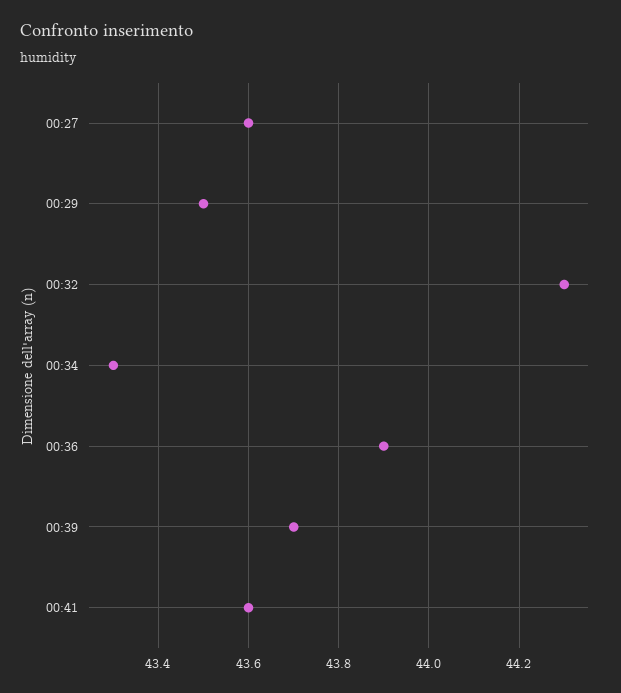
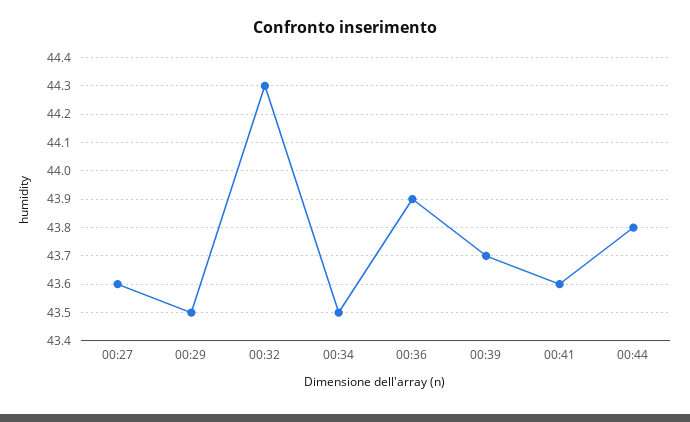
00:34: 43.3 -> 43.5
00:44: none -> 43.8

